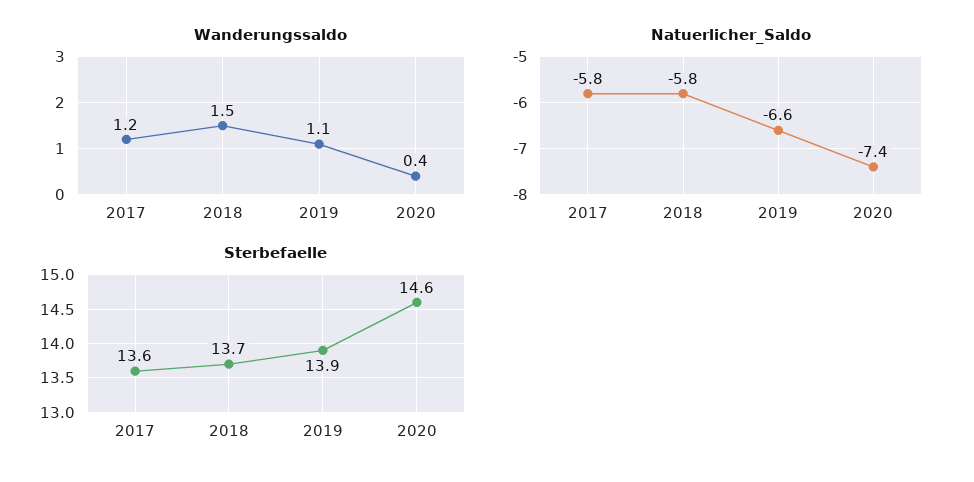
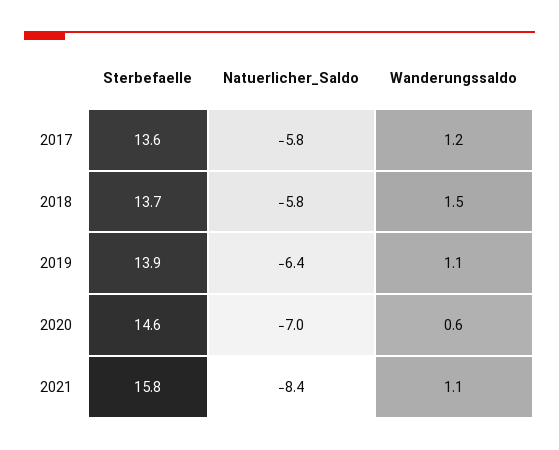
Wanderungssaldo, 2020: 0.4 -> 0.6
Natuerlicher_Saldo, 2019: -6.6 -> -6.4
Natuerlicher_Saldo, 2020: -7.4 -> -7
Sterbefaelle, 2021: none -> 15.8
Natuerlicher_Saldo, 2021: none -> -8.4
Wanderungssaldo, 2021: none -> 1.1

